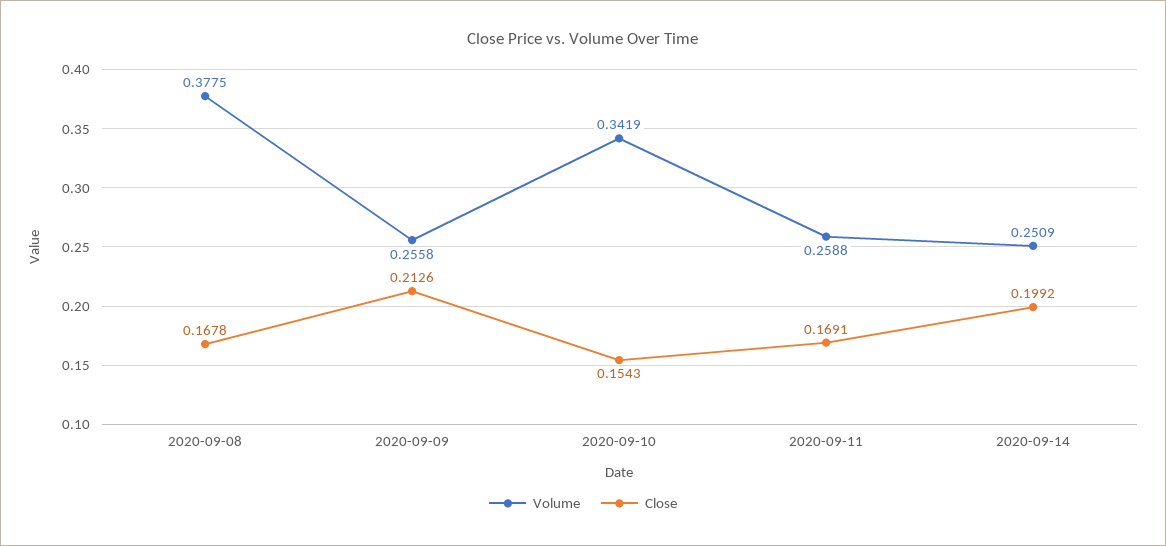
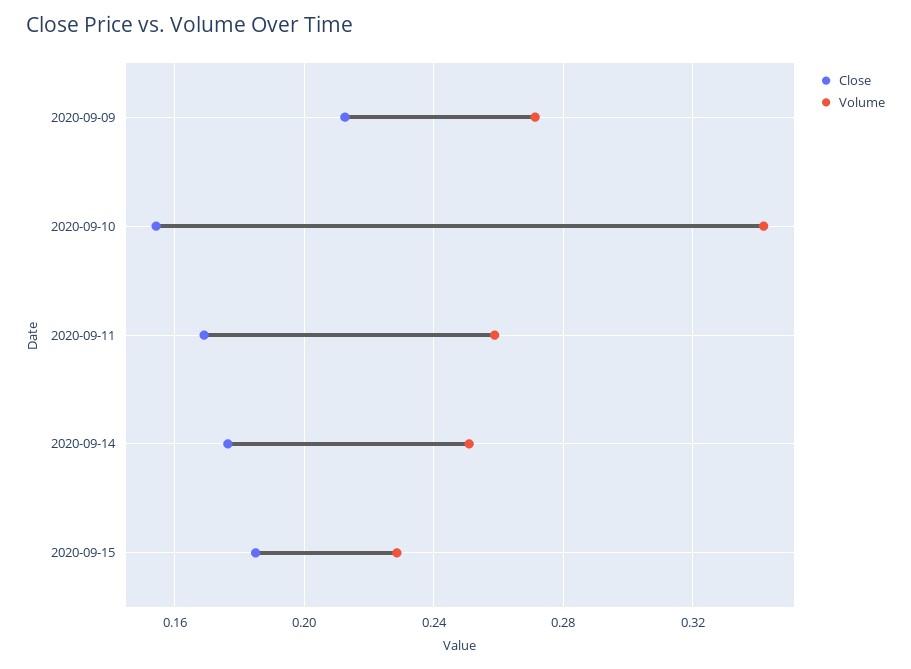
Volume, 2020-09-08: 0.3775 -> none
Close, 2020-09-08: 0.1678 -> none
Volume, 2020-09-09: 0.2558 -> 0.27
Close, 2020-09-14: 0.1992 -> 0.175
Close, 2020-09-15: none -> 0.185
Volume, 2020-09-15: none -> 0.23

